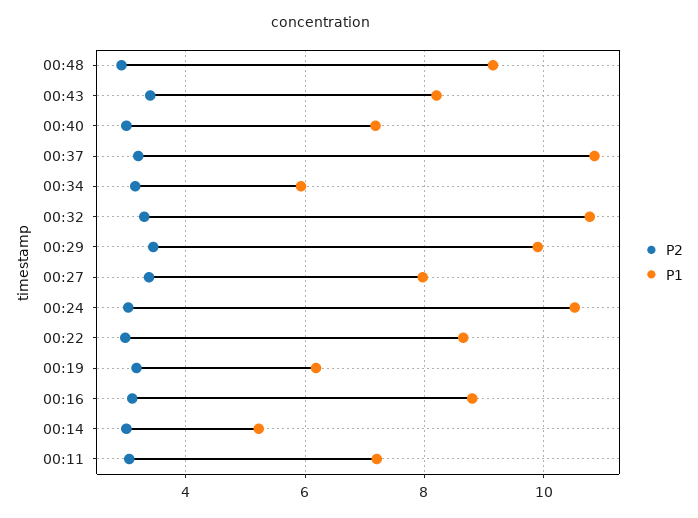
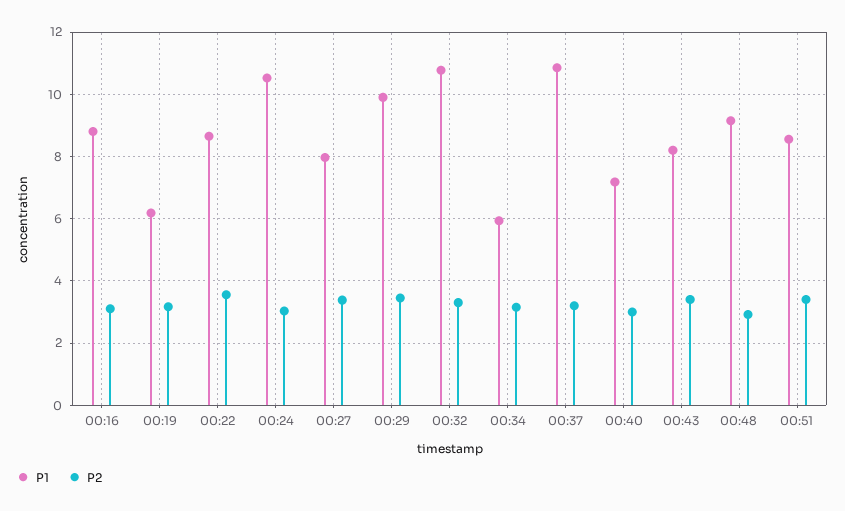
P2, 00:22: 3 -> 3.6
P2, 00:14: 3 -> none
P1, 00:14: 5.2 -> none
P2, 00:11: 3 -> none
P1, 00:11: 7.2 -> none
P1, 00:51: none -> 8.6
P2, 00:51: none -> 3.4

